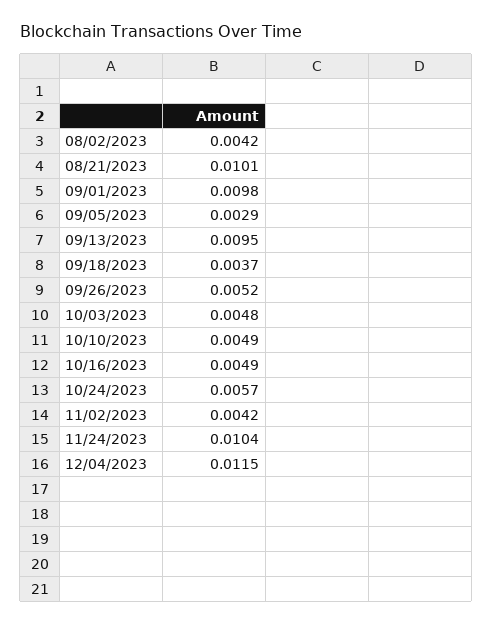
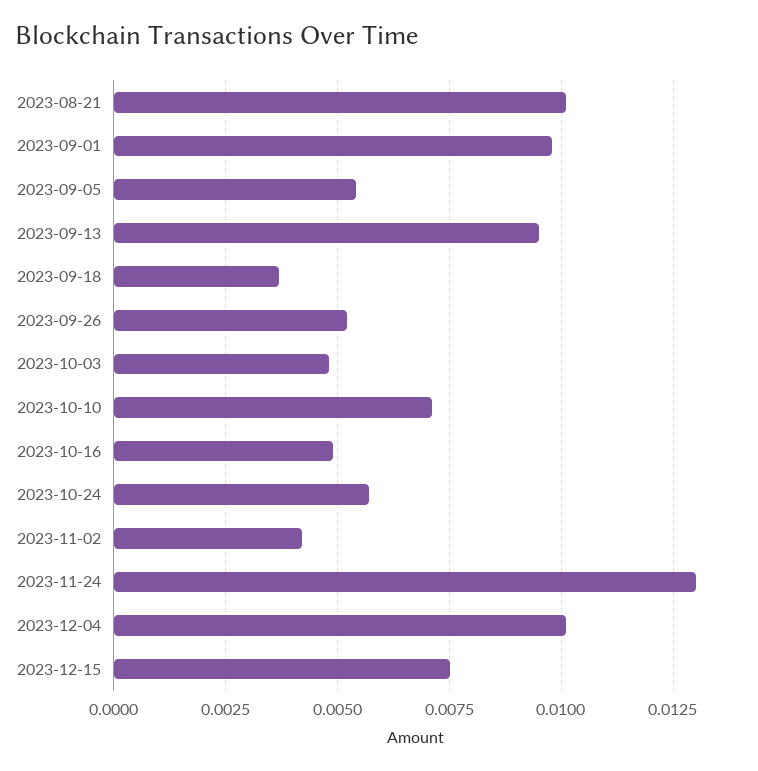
08/02/2023: 0.0042 -> none
09/05/2023: 0.0029 -> 0.0055
10/10/2023: 0.0049 -> 0.007
11/24/2023: 0.0104 -> 0.013
12/04/2023: 0.0115 -> 0.01
2023-12-15: none -> 0.0075

